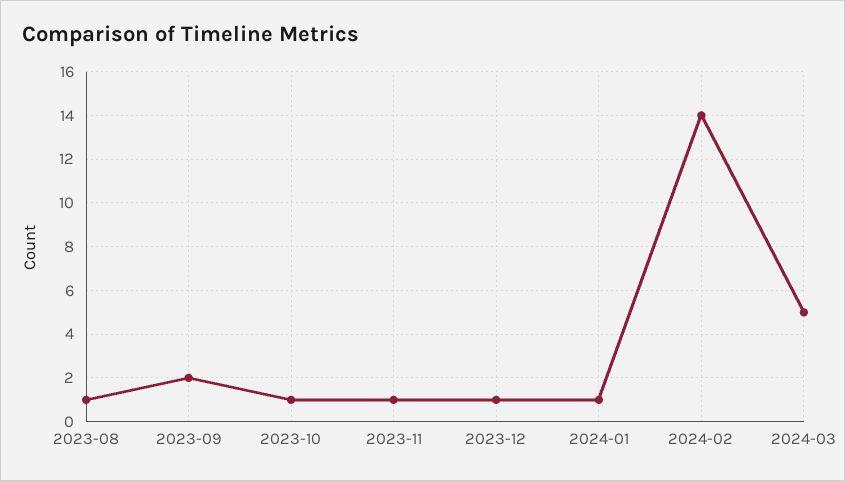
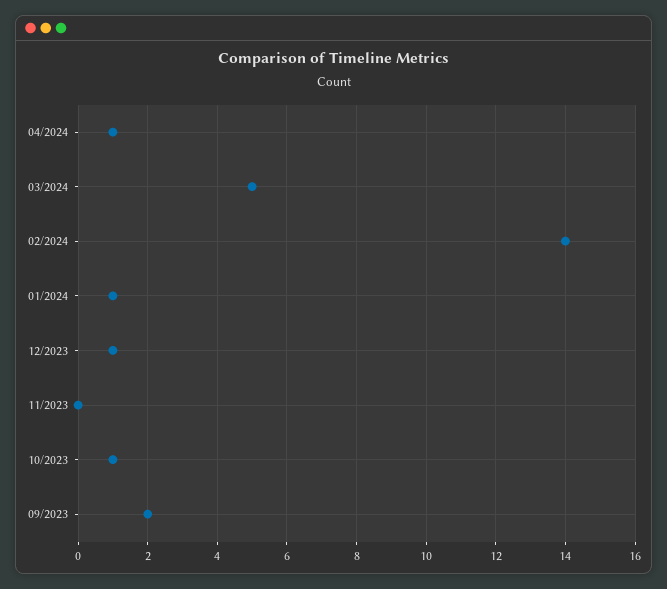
2023-08: 1 -> none
2023-11: 1 -> 0
04/2024: none -> 1

